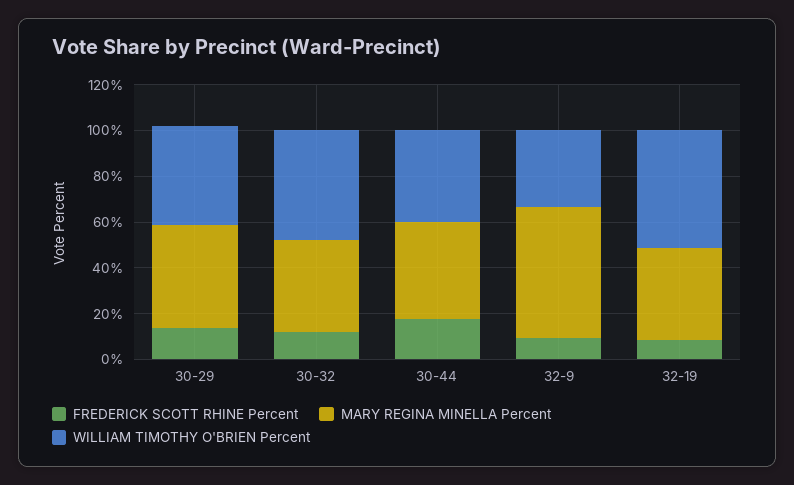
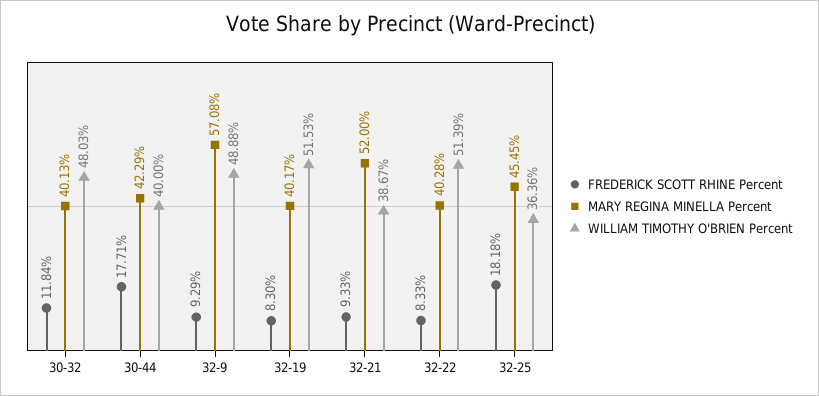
FREDERICK SCOTT RHINE Percent, 30-29: 15 -> none
MARY REGINA MINELLA Percent, 30-29: 45 -> none
WILLIAM TIMOTHY O'BRIEN Percent, 30-29: 45 -> none
WILLIAM TIMOTHY O'BRIEN Percent, 32-9: 35 -> 48.88
FREDERICK SCOTT RHINE Percent, 32-21: none -> 9.33
MARY REGINA MINELLA Percent, 32-21: none -> 52
WILLIAM TIMOTHY O'BRIEN Percent, 32-21: none -> 38.67
FREDERICK SCOTT RHINE Percent, 32-22: none -> 8.33
MARY REGINA MINELLA Percent, 32-22: none -> 40.28
WILLIAM TIMOTHY O'BRIEN Percent, 32-22: none -> 51.39
FREDERICK SCOTT RHINE Percent, 32-25: none -> 18.18
MARY REGINA MINELLA Percent, 32-25: none -> 45.45
WILLIAM TIMOTHY O'BRIEN Percent, 32-25: none -> 36.36

